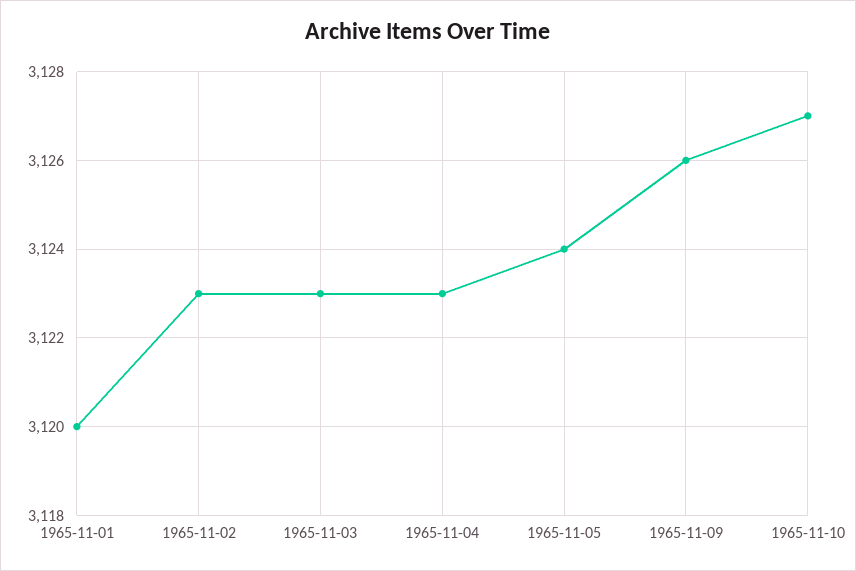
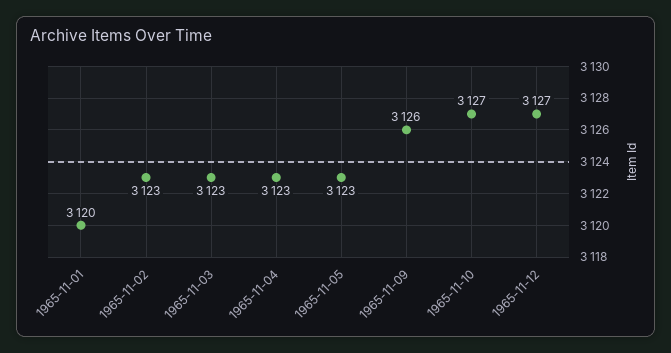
1965-11-05: 3124 -> 3123
1965-11-12: none -> 3127

